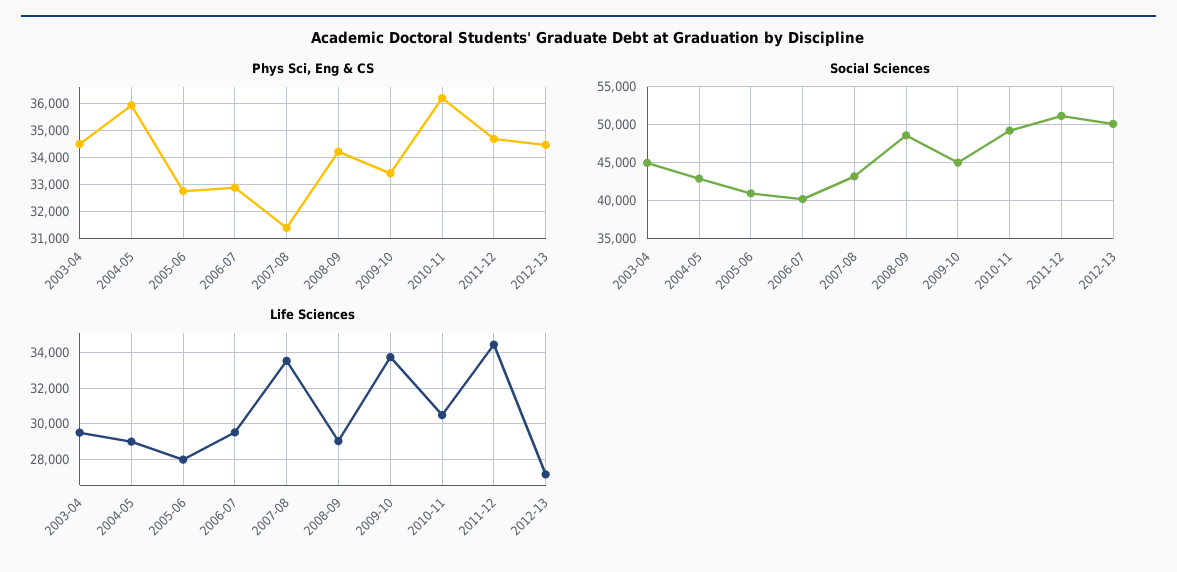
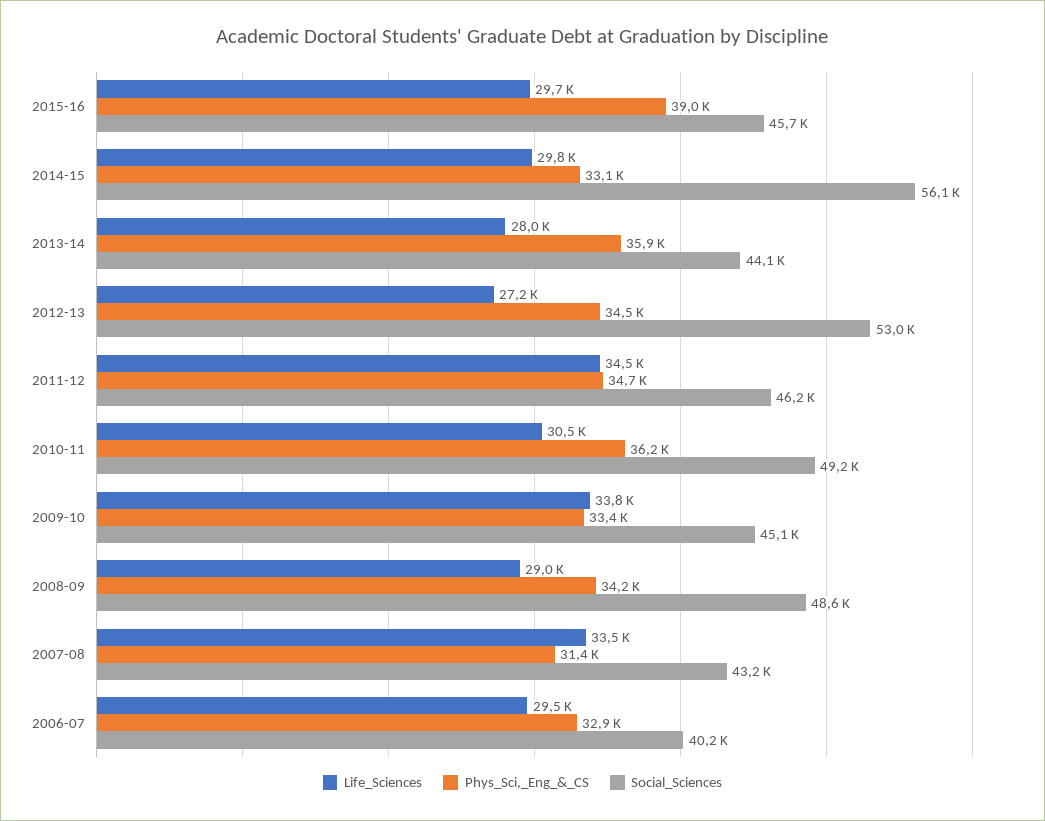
Phys Sci, Eng & CS, 2003-04: 34500 -> none
Phys Sci, Eng & CS, 2004-05: 36000 -> none
Phys Sci, Eng & CS, 2005-06: 32750 -> none
Social Sciences, 2003-04: 45000 -> none
Social Sciences, 2004-05: 43000 -> none
Social Sciences, 2005-06: 41000 -> none
Social Sciences, 2011-12: 51000 -> 46200
Social Sciences, 2012-13: 50000 -> 53000
Life Sciences, 2003-04: 29500 -> none
Life Sciences, 2004-05: 29000 -> none
Life Sciences, 2005-06: 28000 -> none
Life Sciences, 2015-16: none -> 29700
Phys Sci, Eng & CS, 2015-16: none -> 39000
Social Sciences, 2015-16: none -> 45700
Life Sciences, 2014-15: none -> 29800
Phys Sci, Eng & CS, 2014-15: none -> 33100
Social Sciences, 2014-15: none -> 56100
Life Sciences, 2013-14: none -> 28000
Phys Sci, Eng & CS, 2013-14: none -> 35900
Social Sciences, 2013-14: none -> 44100

